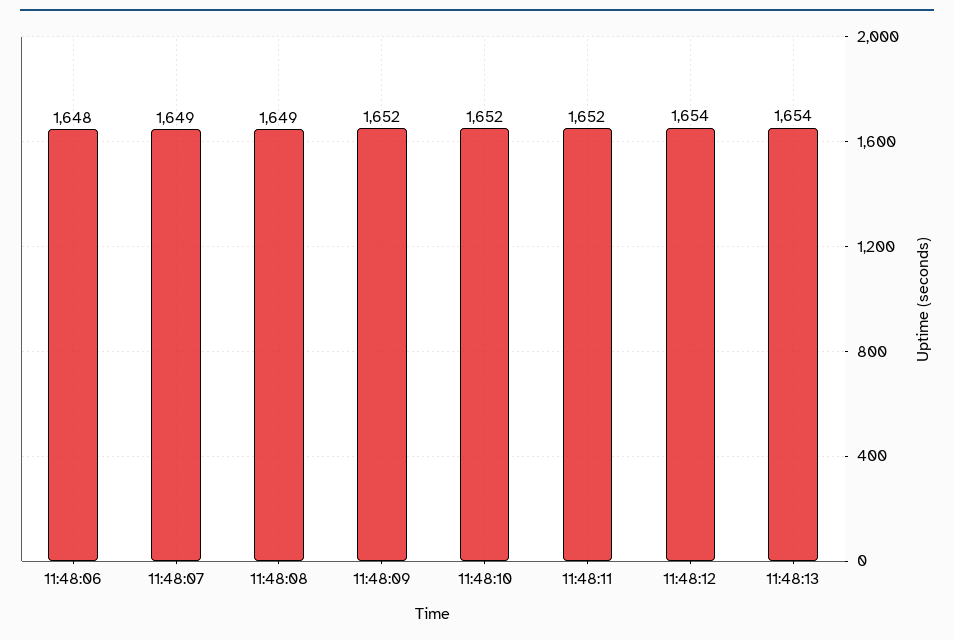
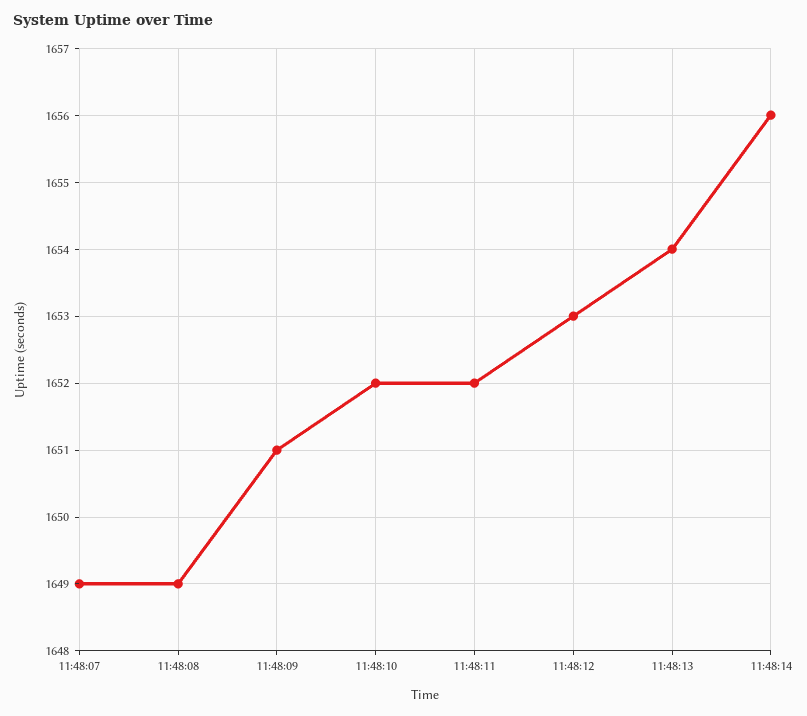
11:48:06: 1648 -> none
11:48:09: 1652 -> 1651
11:48:12: 1654 -> 1653
11:48:14: none -> 1656

